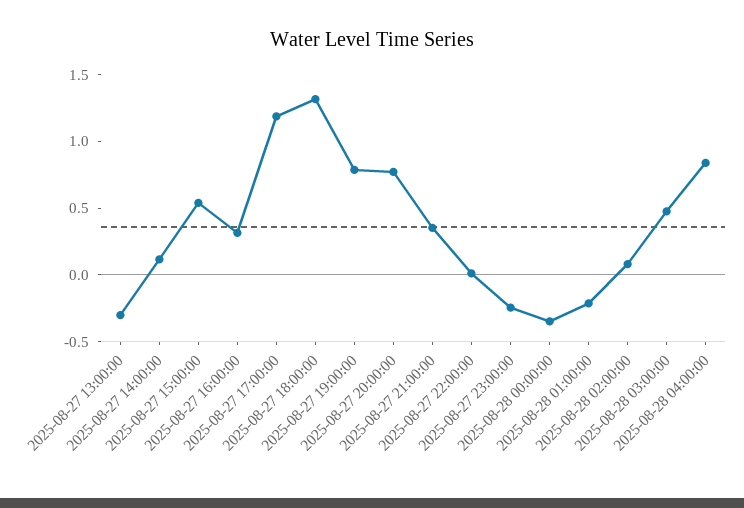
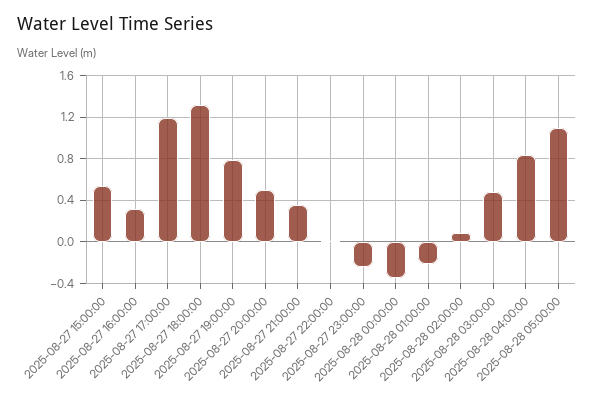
2025-08-27 13:00:00: -0.3 -> none
2025-08-27 14:00:00: 0.1 -> none
2025-08-27 20:00:00: 0.8 -> 0.5
2025-08-28 05:00:00: none -> 1.1

